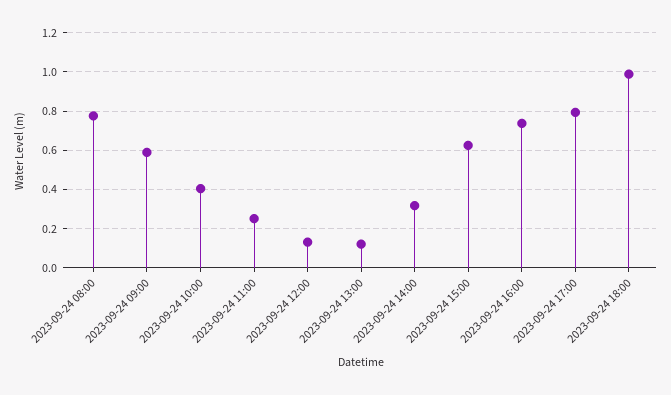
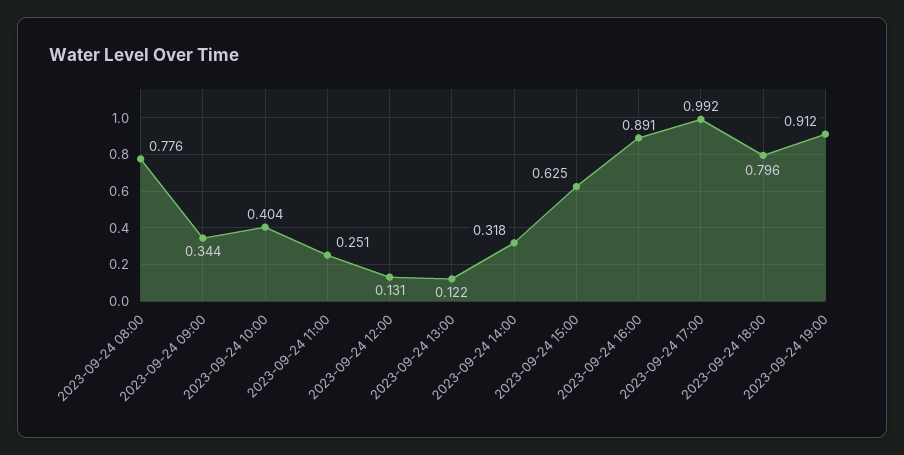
2023-09-24 09:00: 0.6 -> 0.344
2023-09-24 16:00: 0.75 -> 0.891
2023-09-24 17:00: 0.8 -> 0.992
2023-09-24 18:00: 1 -> 0.796
2023-09-24 19:00: none -> 0.912

